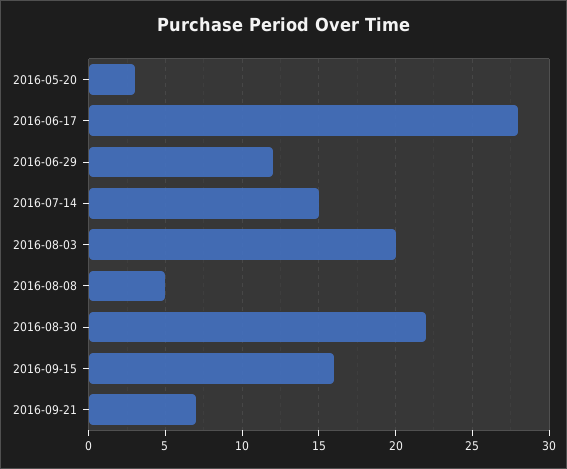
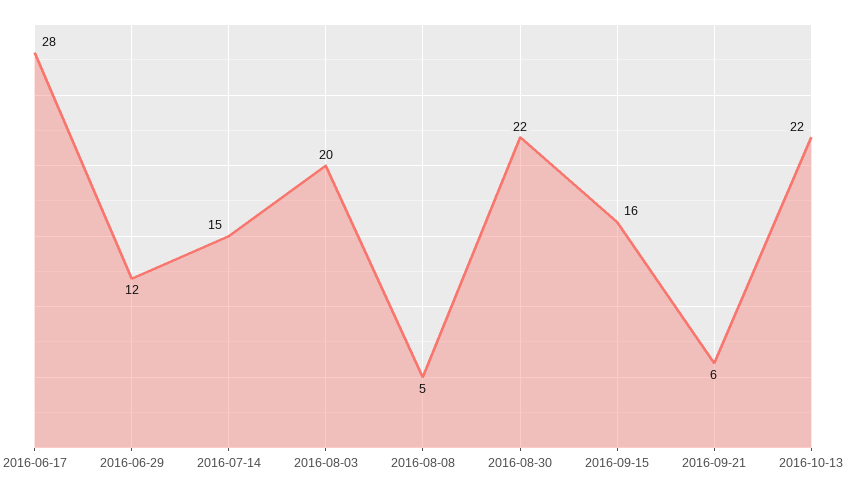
2016-05-20: 3 -> none
2016-09-21: 7 -> 6
2016-10-13: none -> 22

